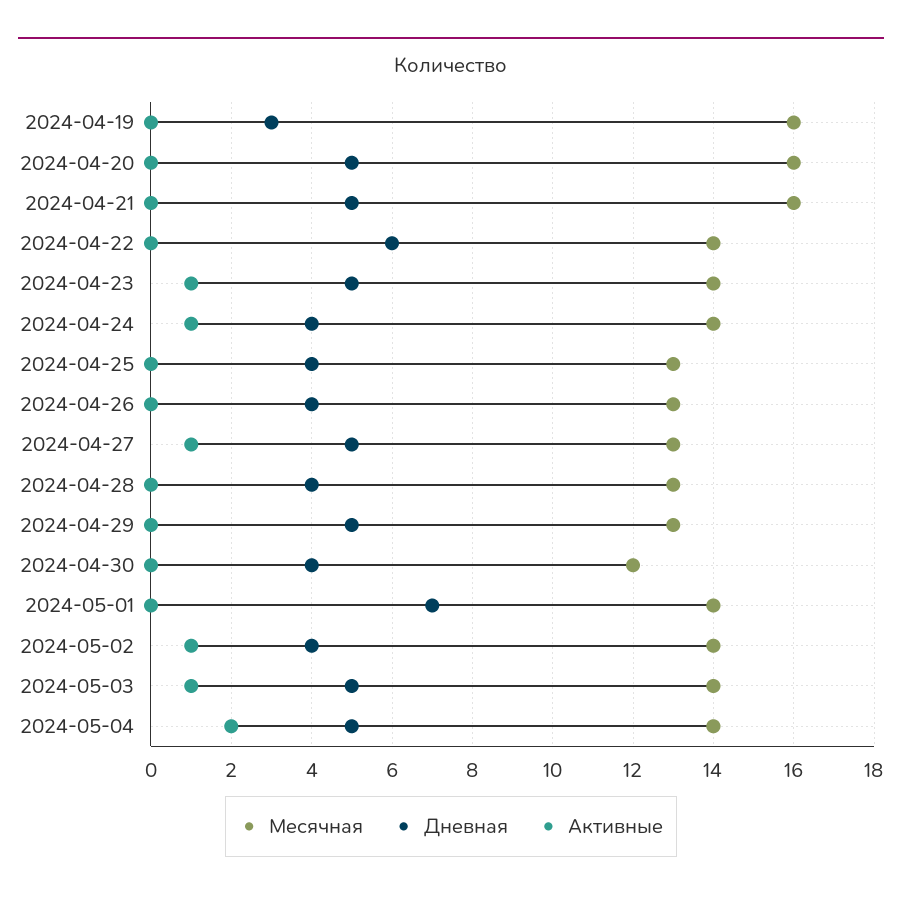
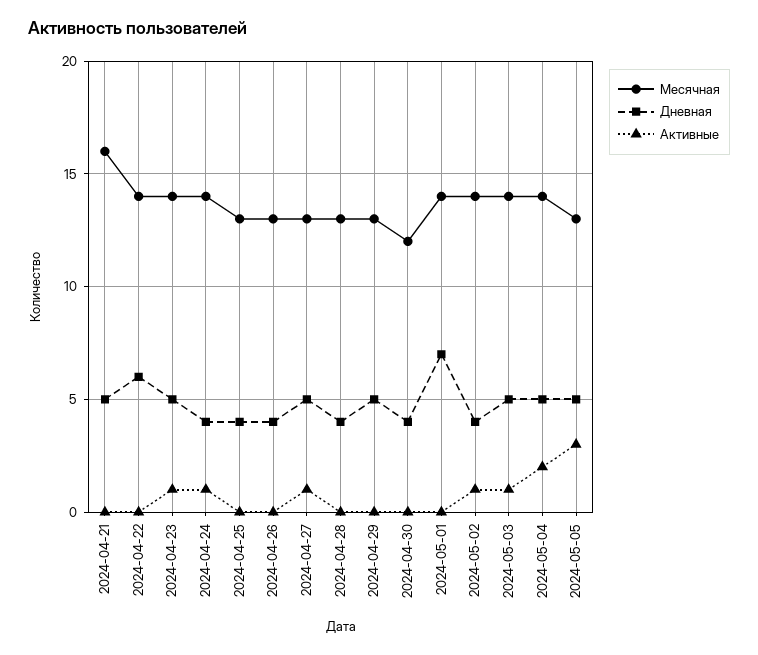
Месячная, 2024-04-19: 16 -> none
Дневная, 2024-04-19: 3 -> none
Активные, 2024-04-19: 0 -> none
Месячная, 2024-04-20: 16 -> none
Дневная, 2024-04-20: 5 -> none
Активные, 2024-04-20: 0 -> none
Месячная, 2024-05-05: none -> 13
Дневная, 2024-05-05: none -> 5
Активные, 2024-05-05: none -> 3

